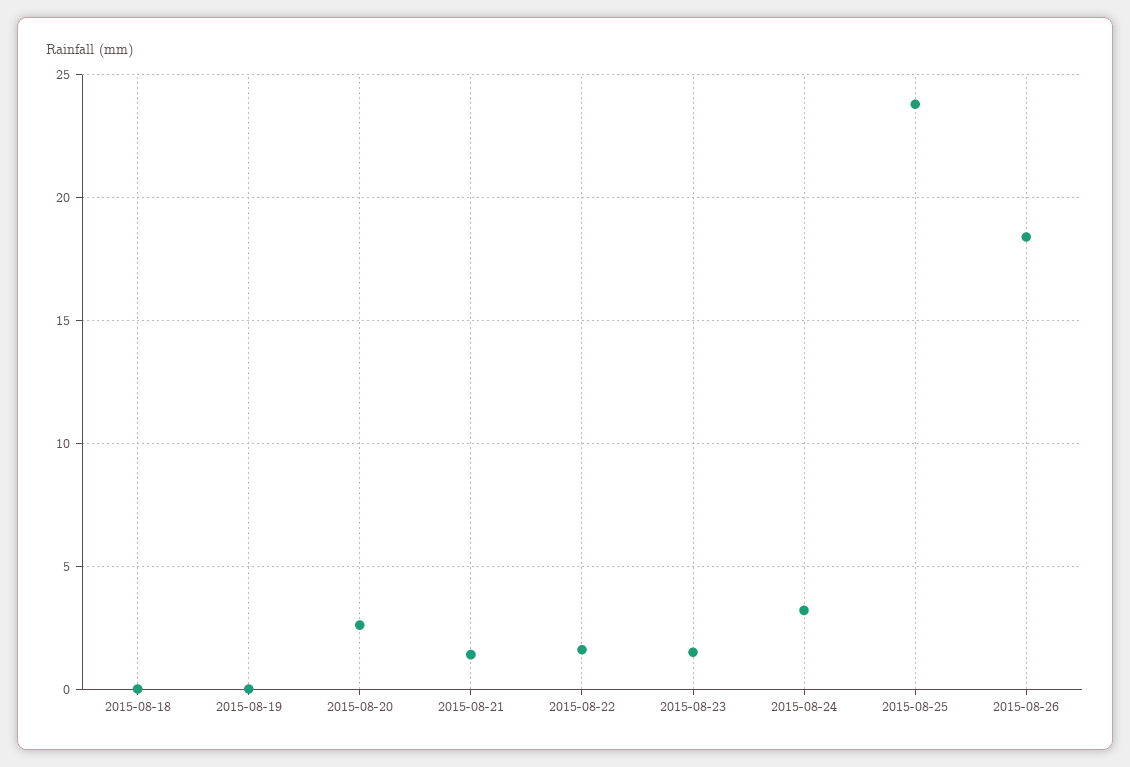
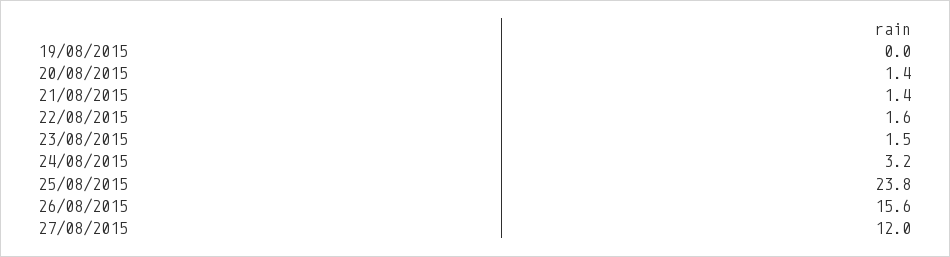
2015-08-18: 0 -> none
2015-08-20: 2.5 -> 1.4
2015-08-26: 18.5 -> 15.6
27/08/2015: none -> 12

